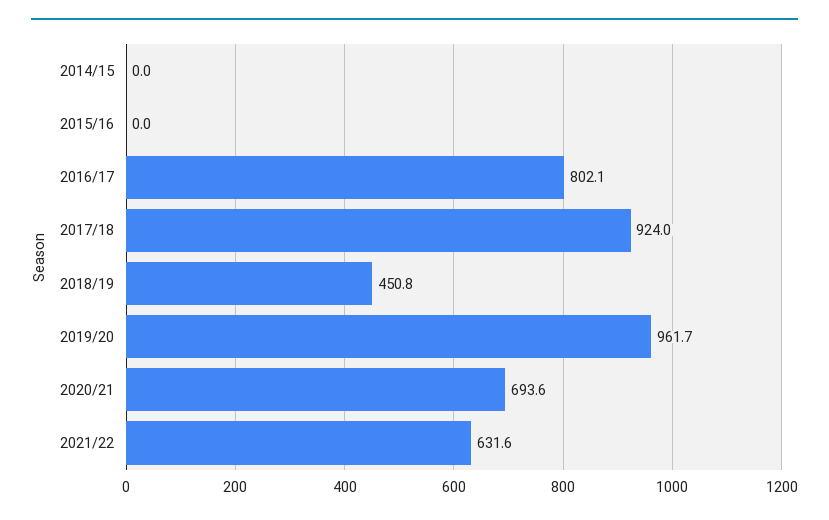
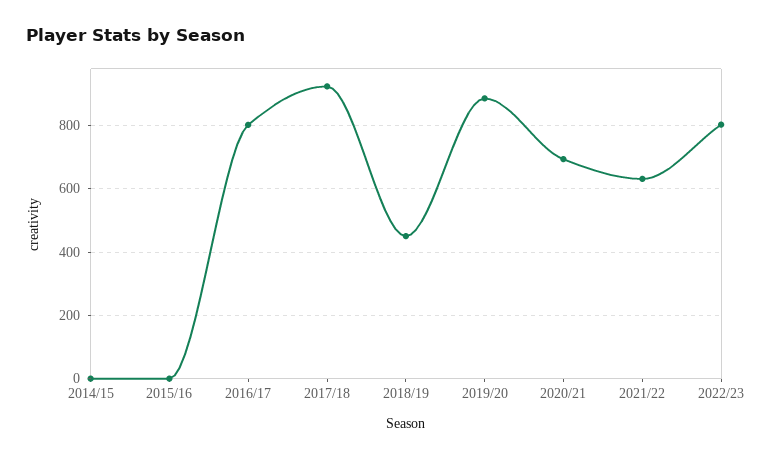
2019/20: 961.7 -> 880
2022/23: none -> 800

